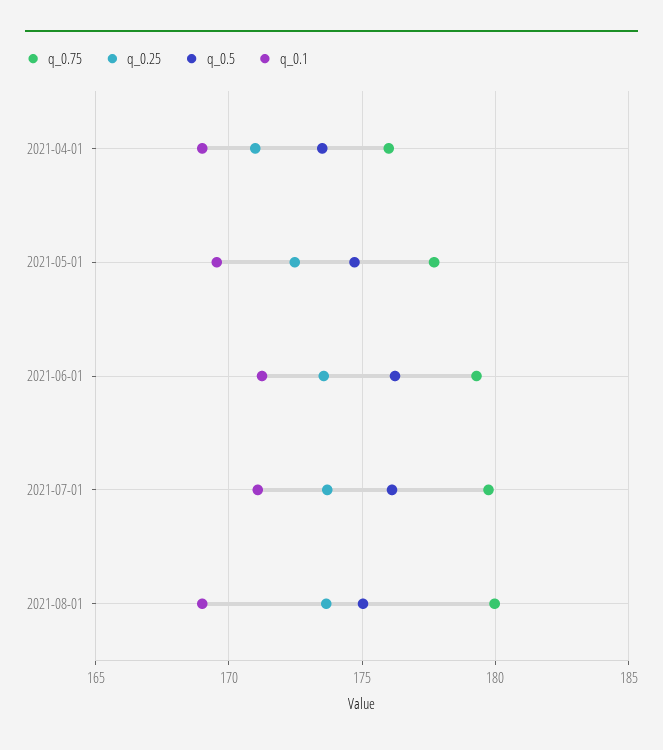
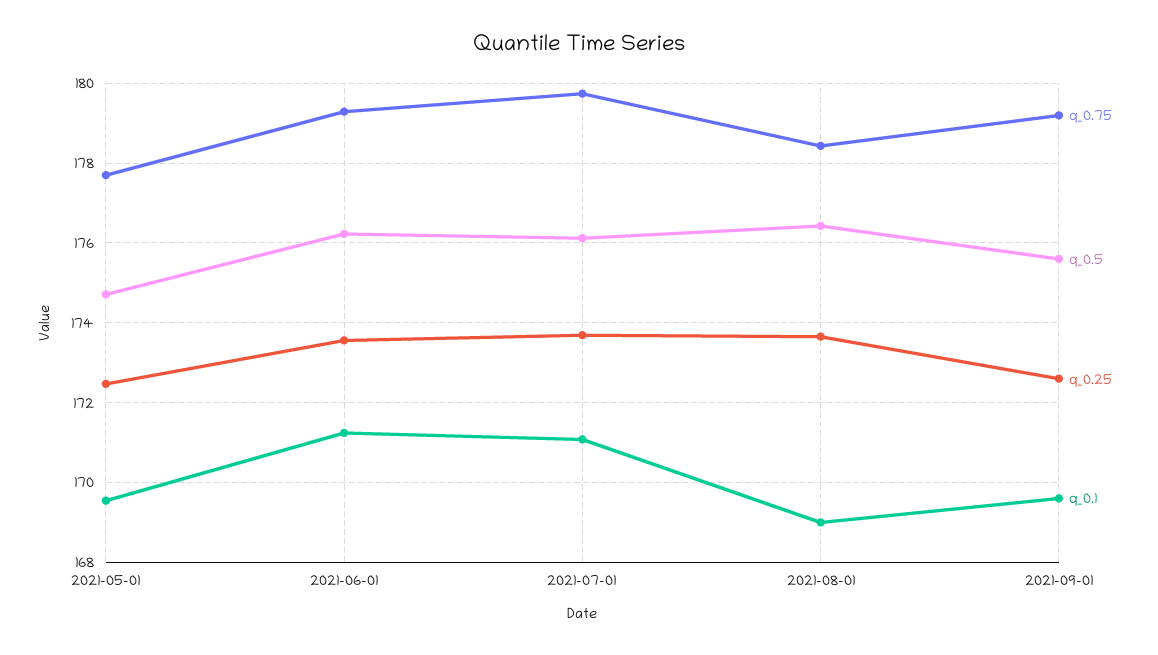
q_0.75, 2021-04-01: 176 -> none
q_0.25, 2021-04-01: 171 -> none
q_0.5, 2021-04-01: 173.5 -> none
q_0.1, 2021-04-01: 169 -> none
q_0.75, 2021-08-01: 180 -> 178.4
q_0.5, 2021-08-01: 175 -> 176.4
q_0.75, 2021-09-01: none -> 179.2
q_0.5, 2021-09-01: none -> 175.6
q_0.25, 2021-09-01: none -> 172.6
q_0.1, 2021-09-01: none -> 169.6

